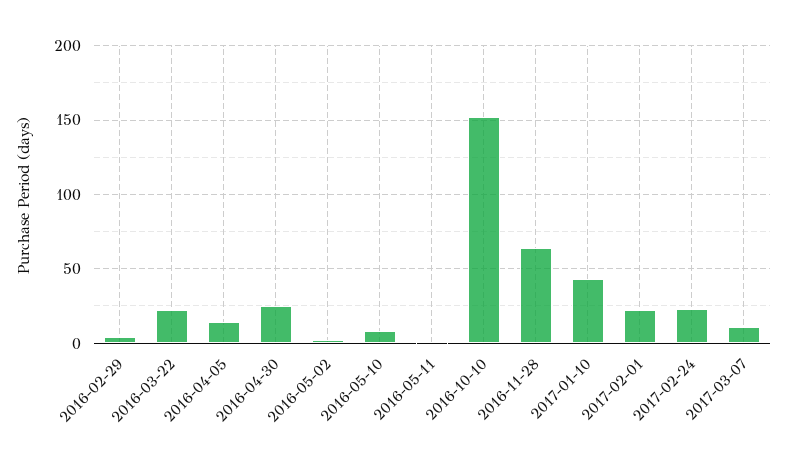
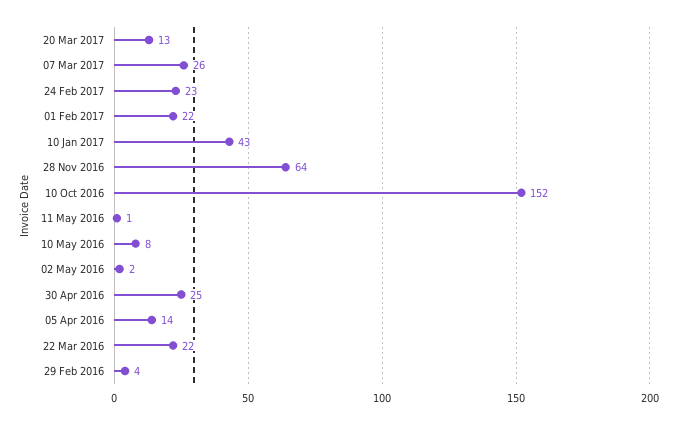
2017-03-07: 10 -> 26
20 Mar 2017: none -> 13

